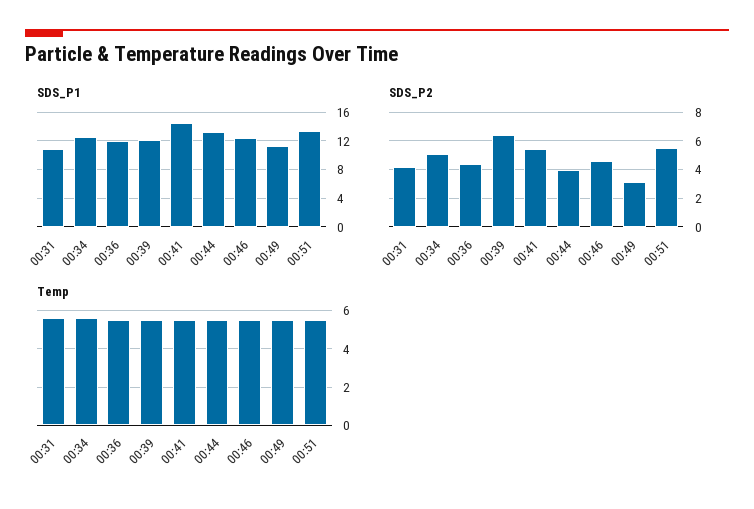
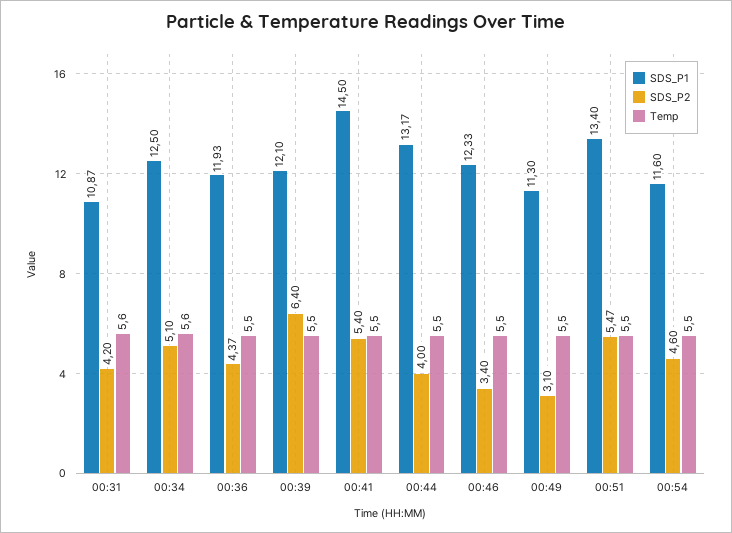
SDS_P2, 00:46: 4.5 -> 3.4
SDS_P1, 00:54: none -> 11.6
SDS_P2, 00:54: none -> 4.6
Temp, 00:54: none -> 5.5

